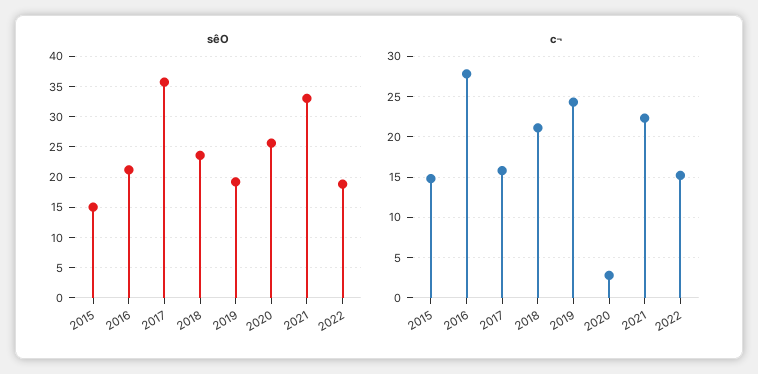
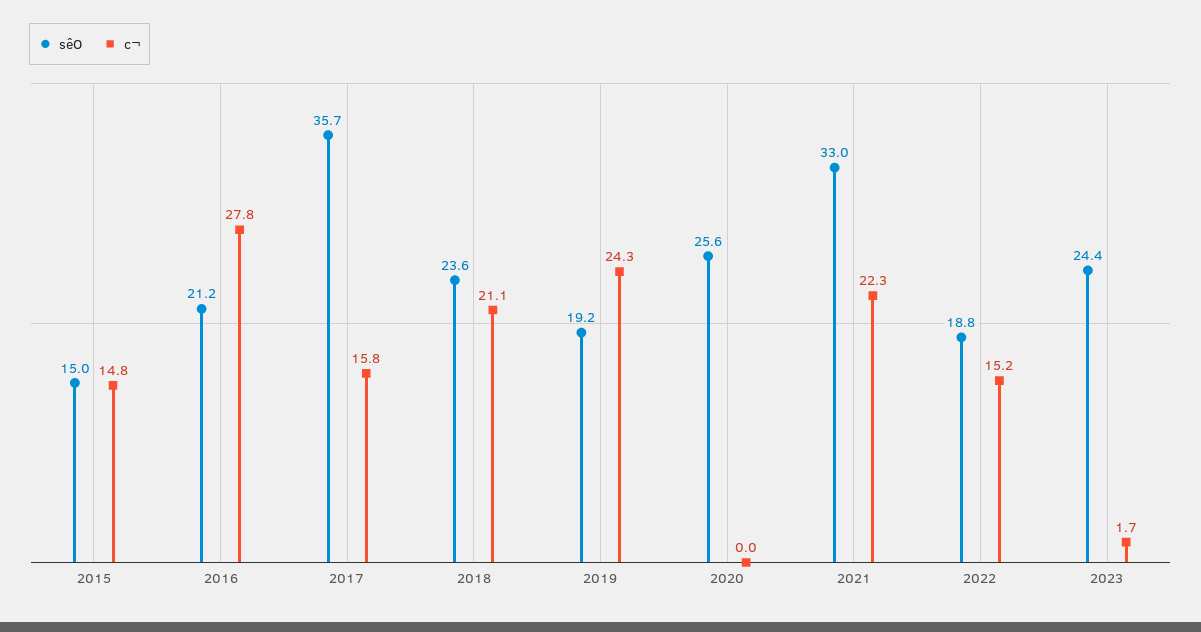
c¬, 2020: 3 -> 0
sêO, 2023: none -> 24.4
c¬, 2023: none -> 1.7

